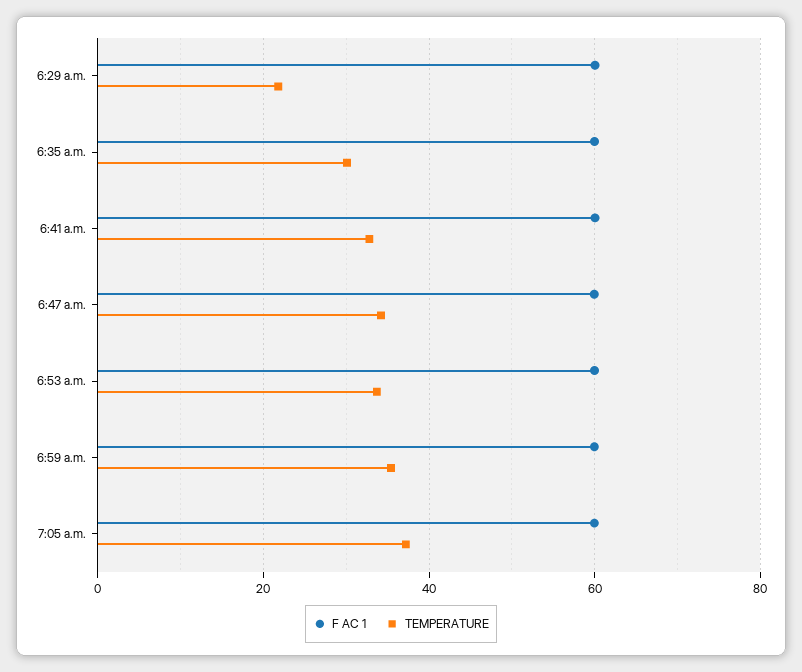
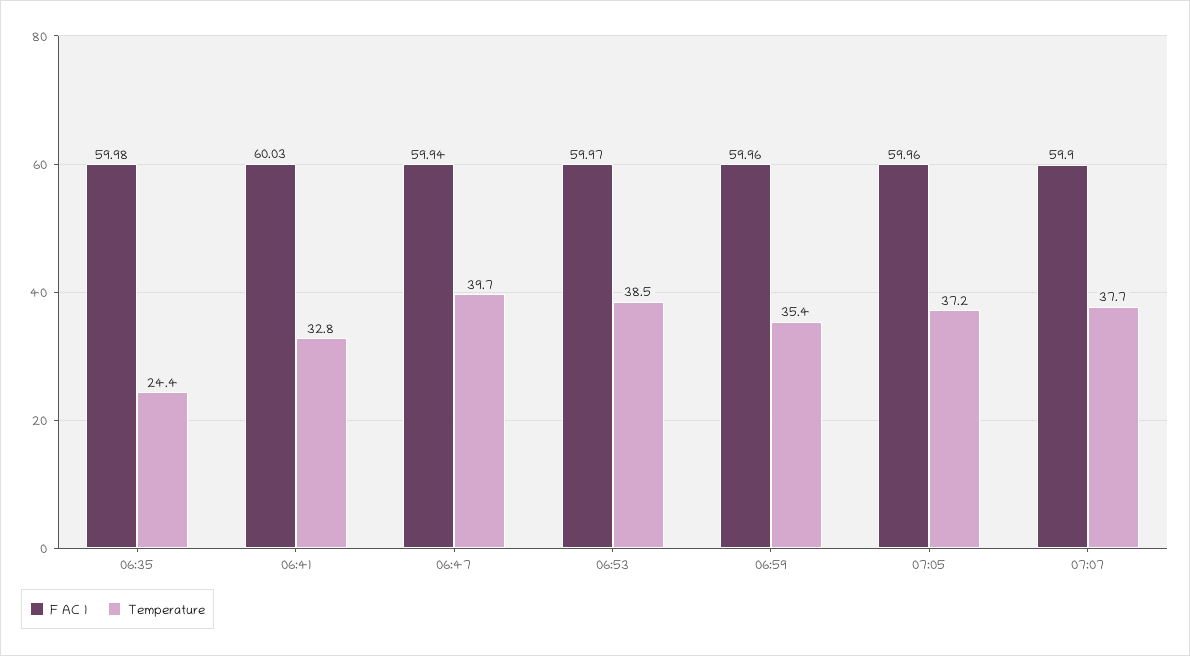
F AC 1, 6:29 a.m.: 60 -> none
TEMPERATURE, 6:29 a.m.: 22 -> none
TEMPERATURE, 6:35 a.m.: 30 -> 24.4
TEMPERATURE, 6:47 a.m.: 34 -> 39.7
TEMPERATURE, 6:53 a.m.: 34 -> 38.5
F AC 1, 07:07: none -> 59.9
TEMPERATURE, 07:07: none -> 37.7

